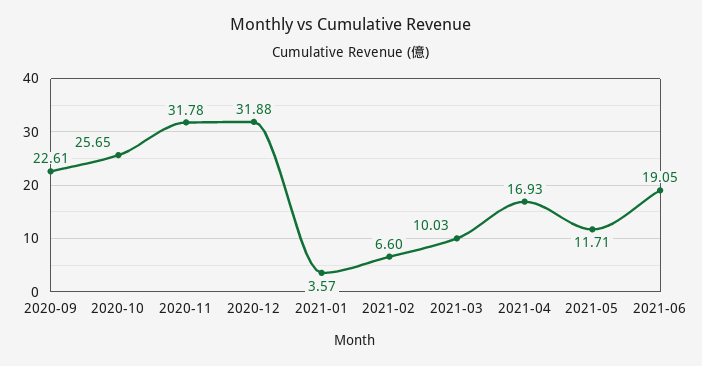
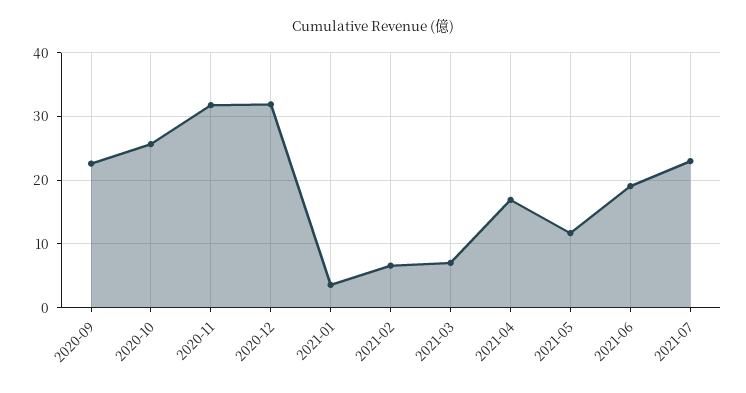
2021-03: 10.03 -> 7
2021-07: none -> 23

